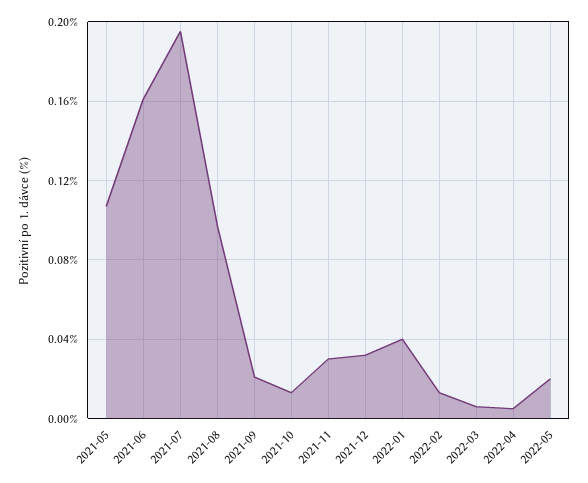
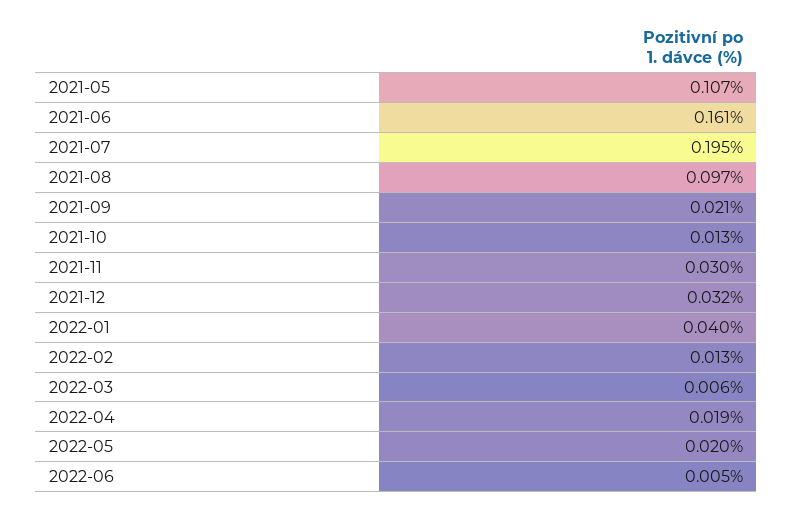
2022-04: 0.005 -> 0.019
2022-06: none -> 0.005

